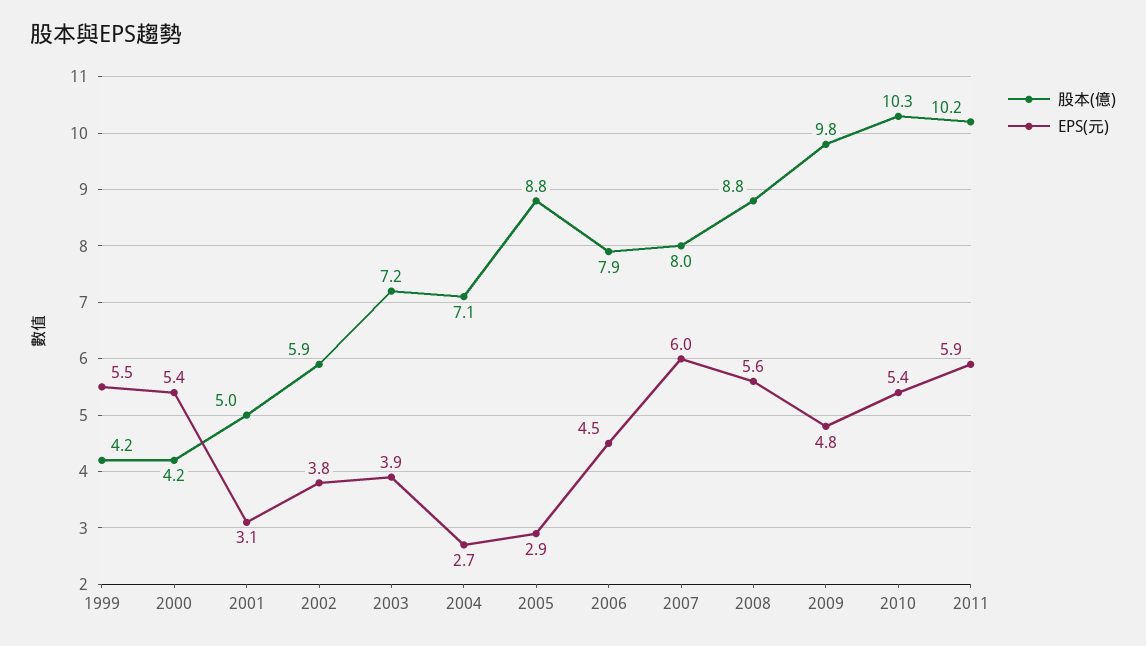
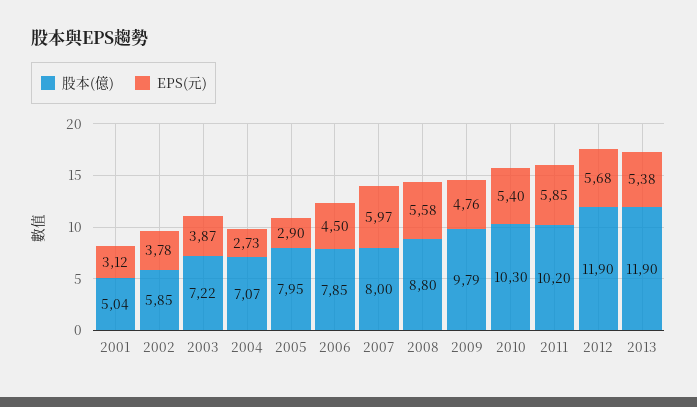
股本(億), 1999: 4.2 -> none
EPS(元), 1999: 5.5 -> none
股本(億), 2000: 4.2 -> none
EPS(元), 2000: 5.4 -> none
股本(億), 2005: 8.8 -> 7.95
股本(億), 2012: none -> 11.9
EPS(元), 2012: none -> 5.68
股本(億), 2013: none -> 11.9
EPS(元), 2013: none -> 5.38

